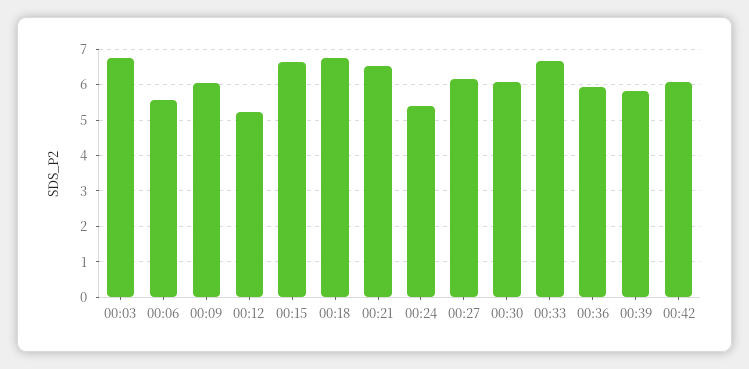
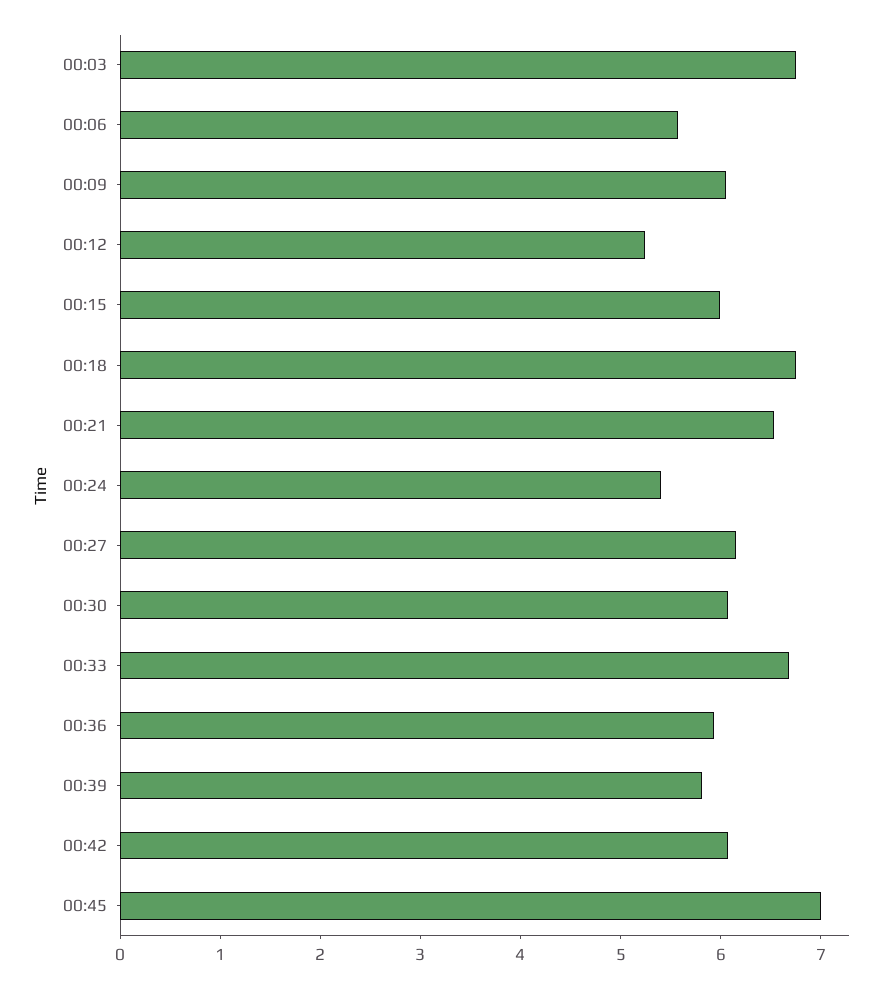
00:15: 6.6 -> 6
00:45: none -> 7

